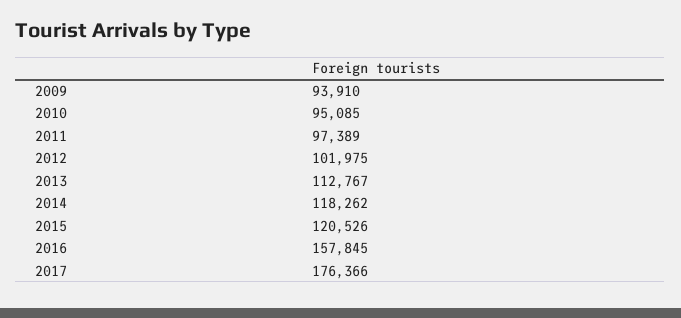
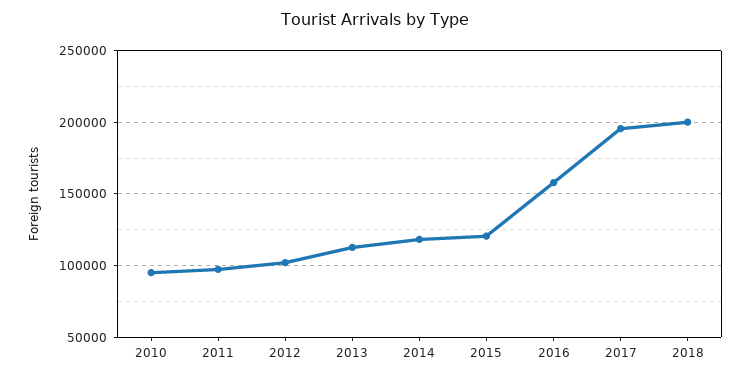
2009: 93910 -> none
2017: 176366 -> 195000
2018: none -> 200000

